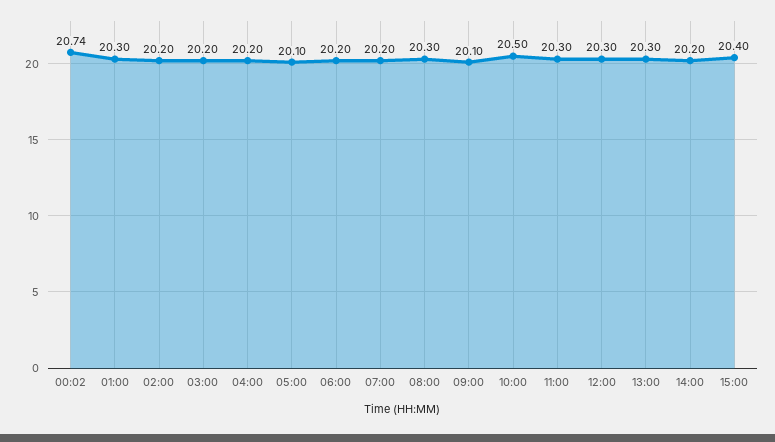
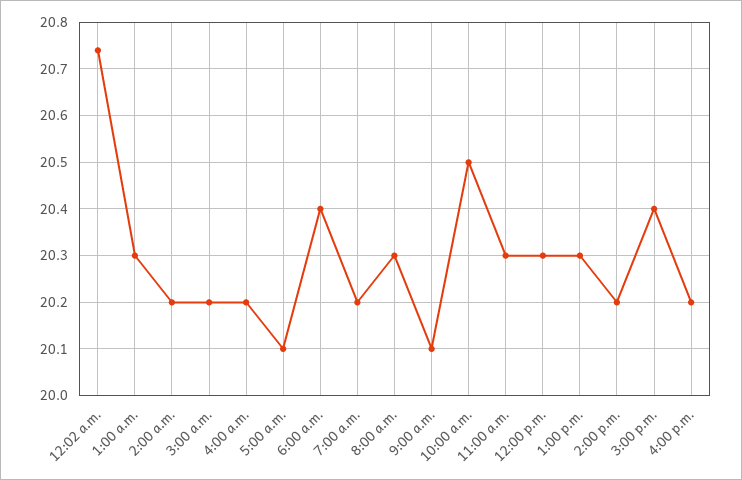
06:00: 20.2 -> 20.4
4:00 p.m.: none -> 20.2

